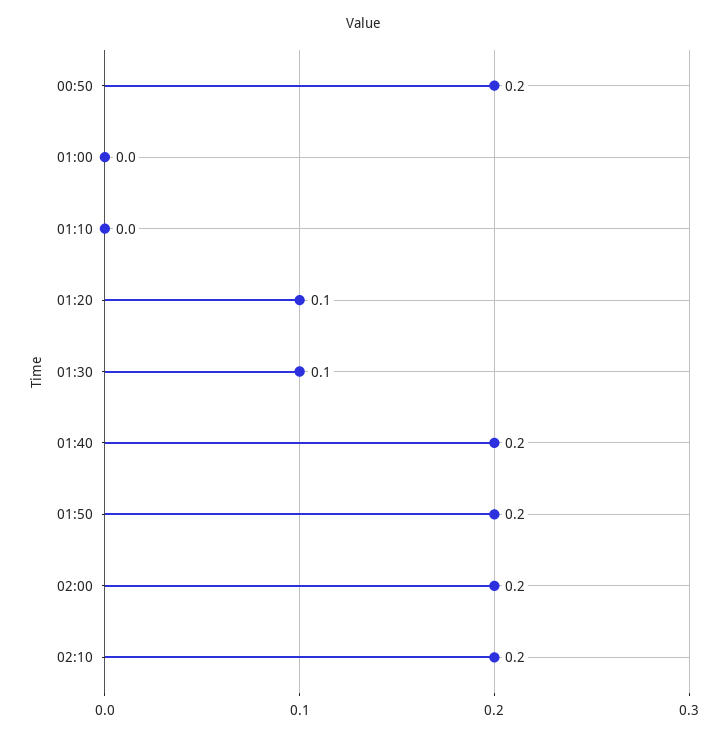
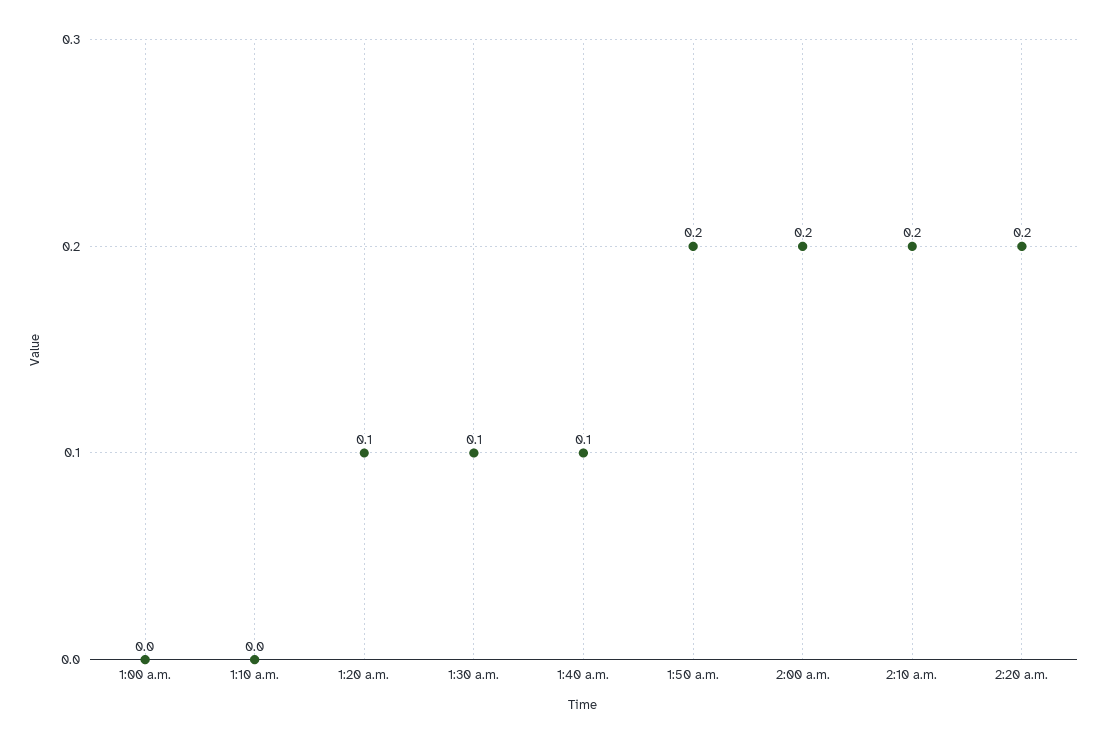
00:50: 0.2 -> none
01:40: 0.2 -> 0.1
2:20 a.m.: none -> 0.2

